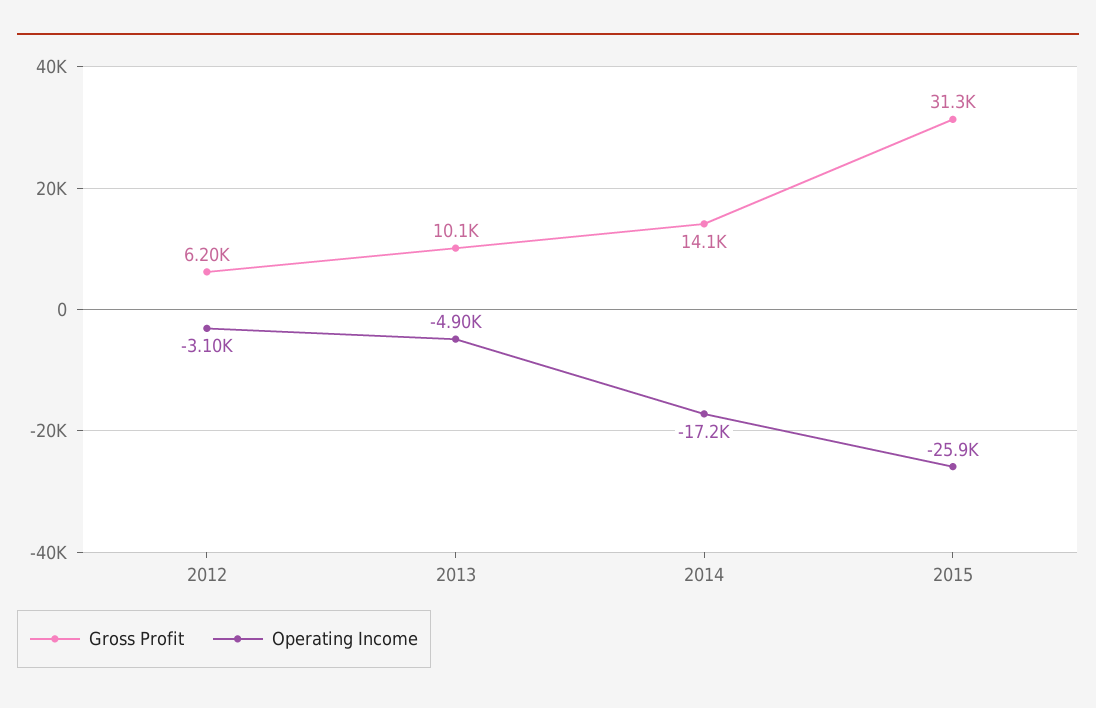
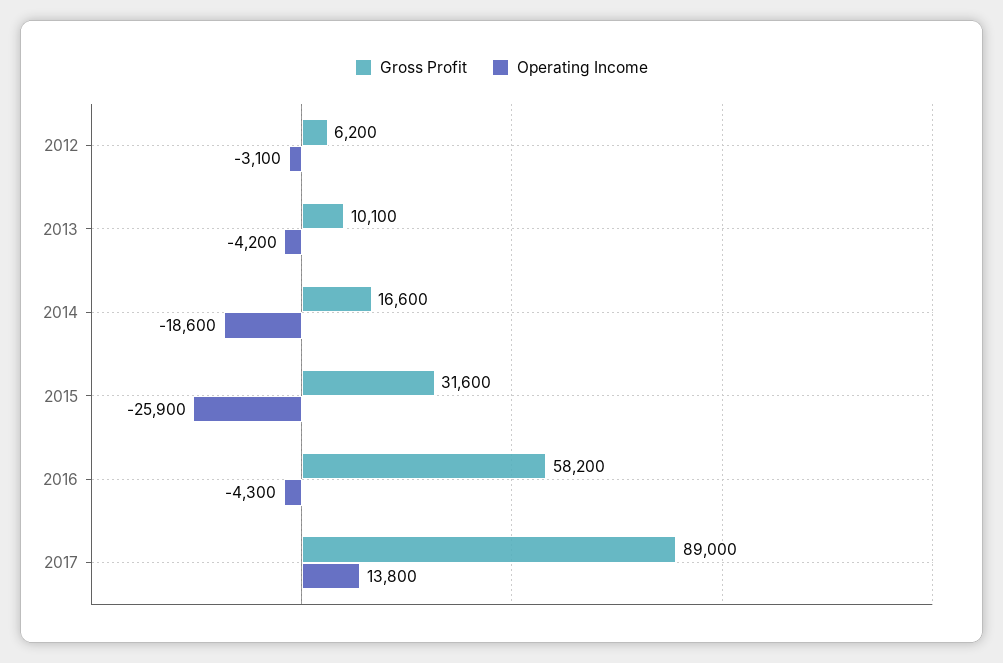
Operating Income, 2013: -4900 -> -4200
Gross Profit, 2014: 14100 -> 16600
Operating Income, 2014: -17200 -> -18600
Gross Profit, 2015: 31300 -> 31600
Gross Profit, 2016: none -> 58200
Operating Income, 2016: none -> -4300
Gross Profit, 2017: none -> 89000
Operating Income, 2017: none -> 13800

